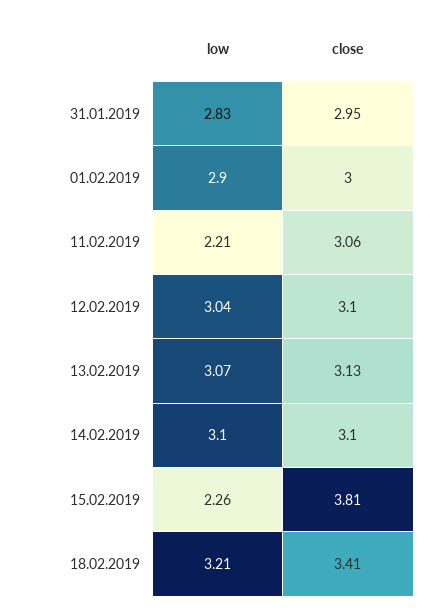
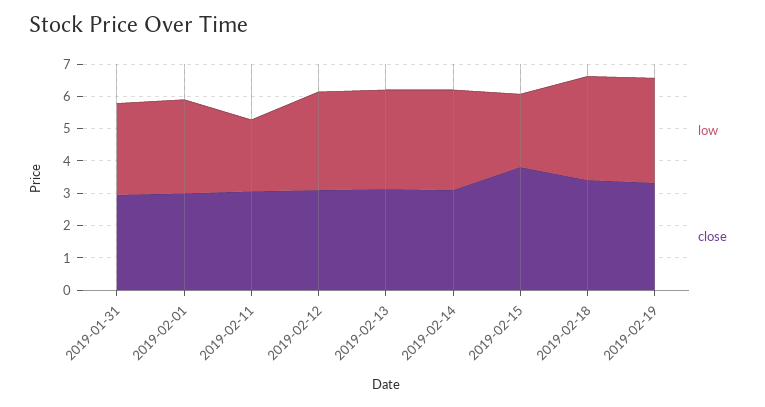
low, 2019-02-19: none -> 3.25
close, 2019-02-19: none -> 3.25

